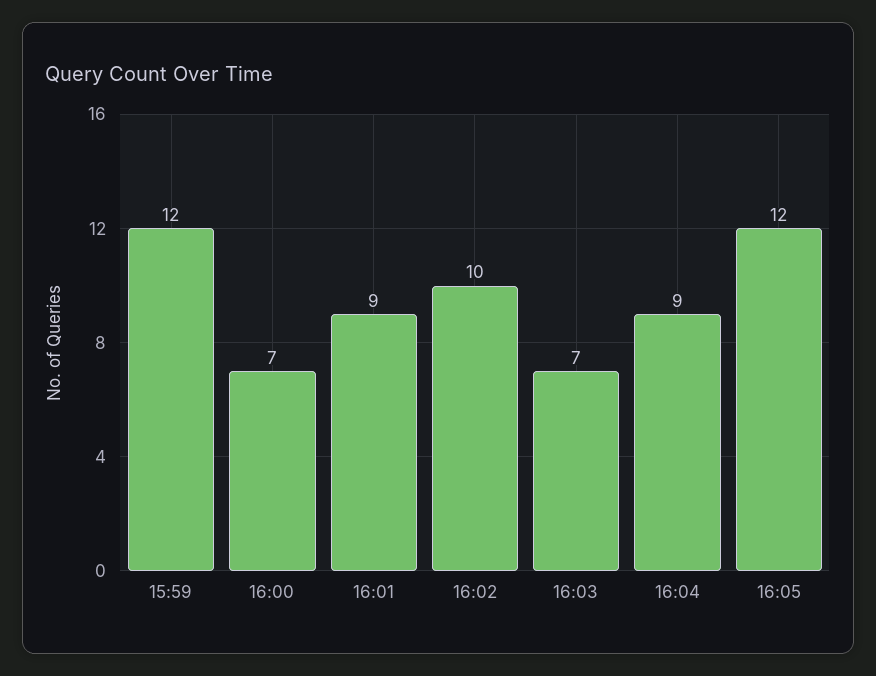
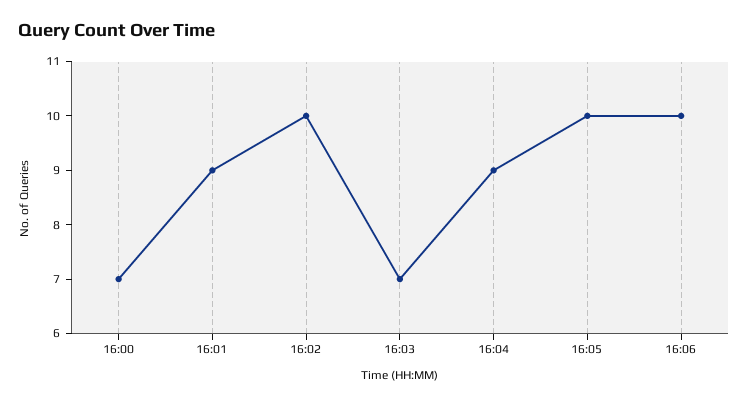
15:59: 12 -> none
16:05: 12 -> 10
16:06: none -> 10

